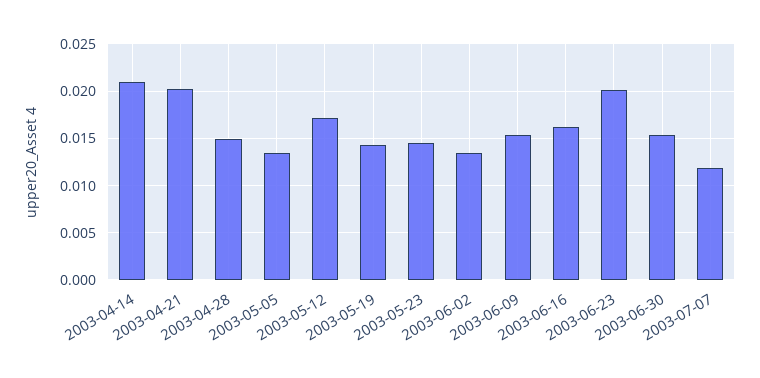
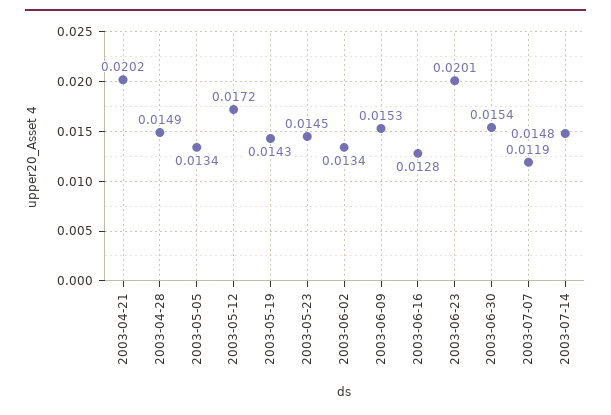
2003-04-14: 0.021 -> none
2003-06-16: 0.016 -> 0.0128
2003-07-14: none -> 0.0148

